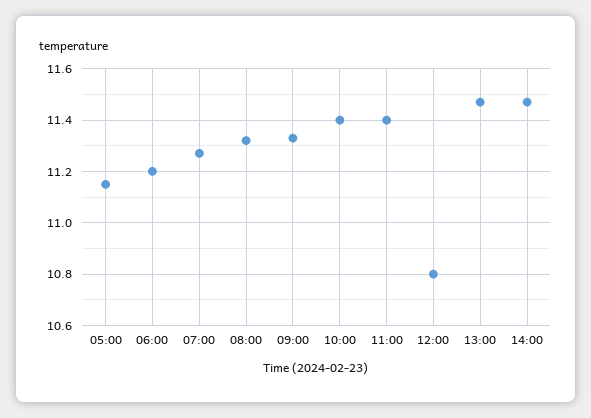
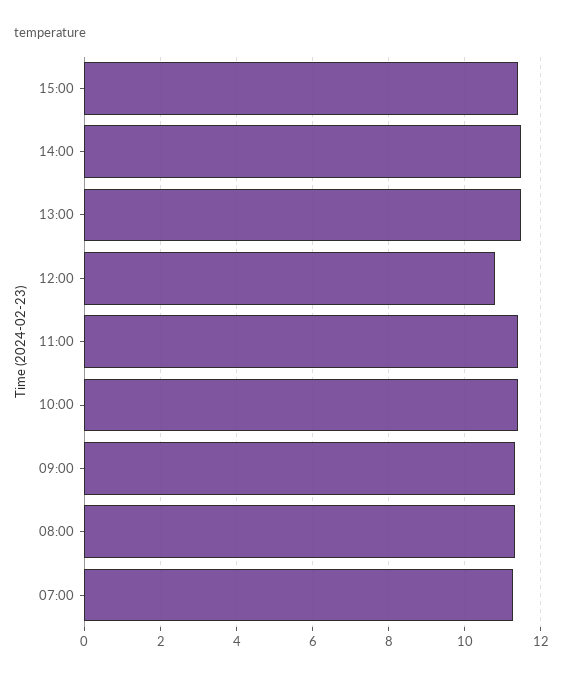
05:00: 11.15 -> none
06:00: 11.2 -> none
15:00: none -> 11.4

